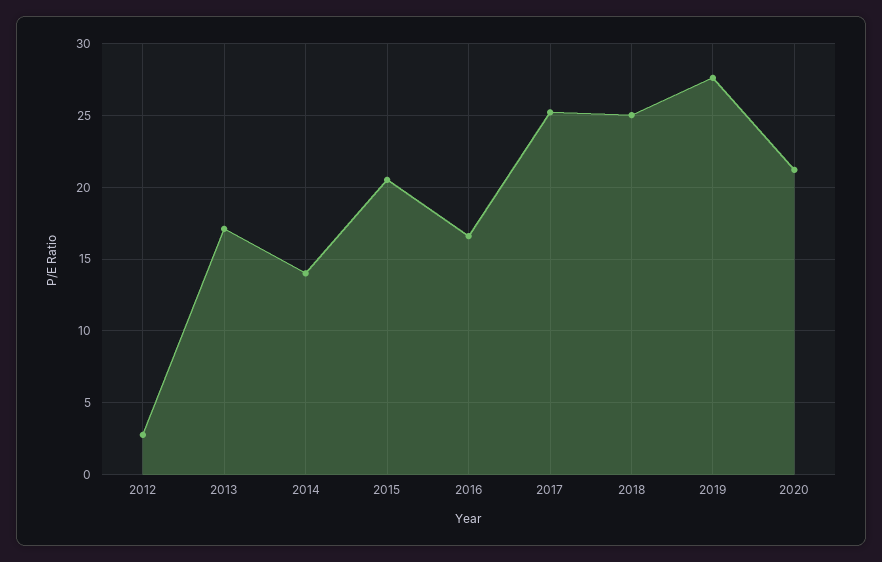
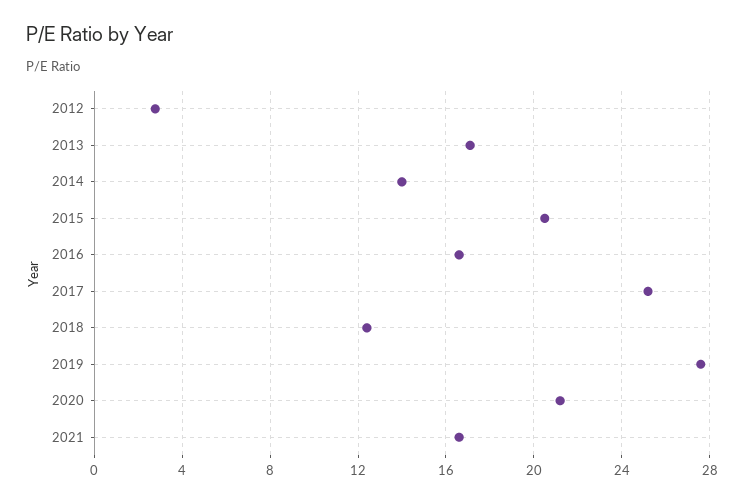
2018: 25 -> 12.5
2021: none -> 16.5

